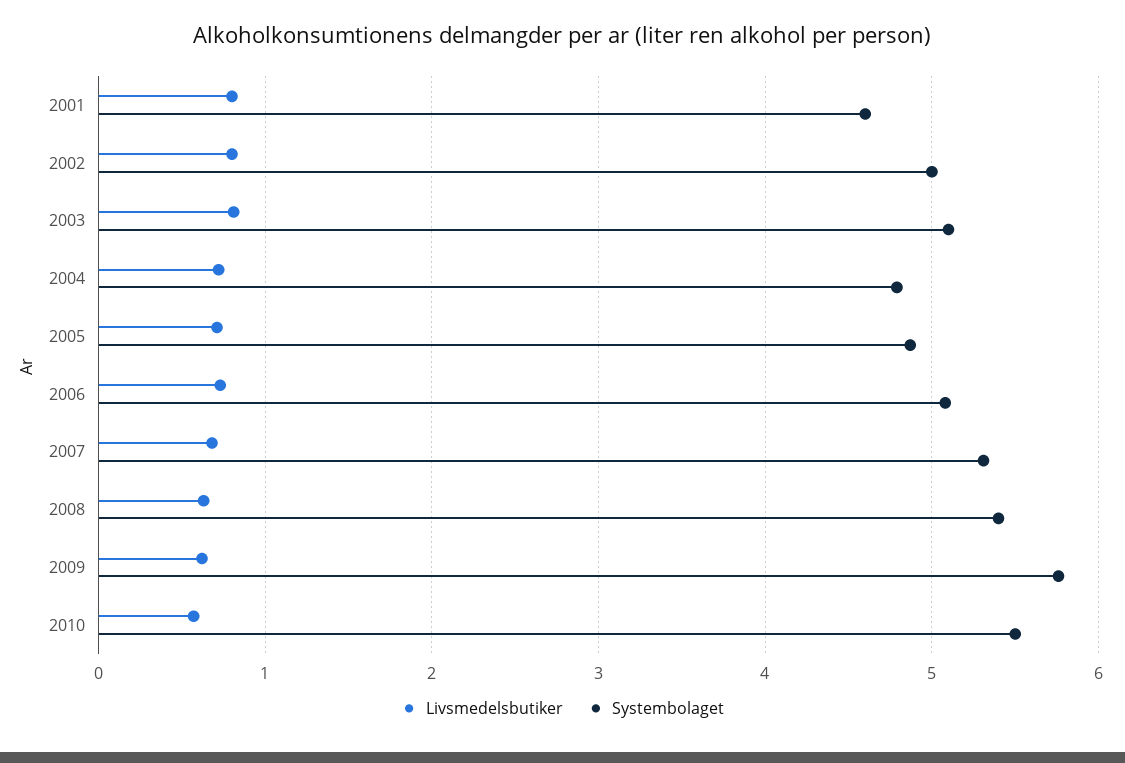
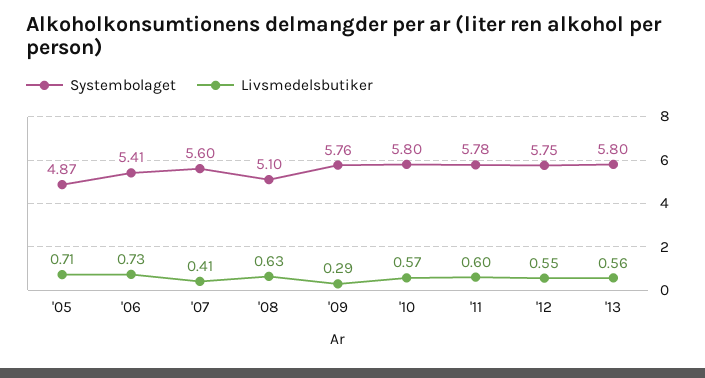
Livsmedelsbutiker, 2001: 0.8 -> none
Systembolaget, 2001: 4.6 -> none
Livsmedelsbutiker, 2002: 0.8 -> none
Systembolaget, 2002: 5 -> none
Livsmedelsbutiker, 2003: 0.8 -> none
Systembolaget, 2003: 5.1 -> none
Livsmedelsbutiker, 2004: 0.7 -> none
Systembolaget, 2004: 4.8 -> none
Systembolaget, 2006: 5.1 -> 5.41
Livsmedelsbutiker, 2007: 0.7 -> 0.41
Systembolaget, 2007: 5.3 -> 5.6
Systembolaget, 2008: 5.4 -> 5.1
Livsmedelsbutiker, 2009: 0.6 -> 0.29
Systembolaget, 2010: 5.5 -> 5.8
Systembolaget, '11: none -> 5.78
Livsmedelsbutiker, '11: none -> 0.6
Systembolaget, '12: none -> 5.75
Livsmedelsbutiker, '12: none -> 0.55
Systembolaget, '13: none -> 5.8
Livsmedelsbutiker, '13: none -> 0.56

